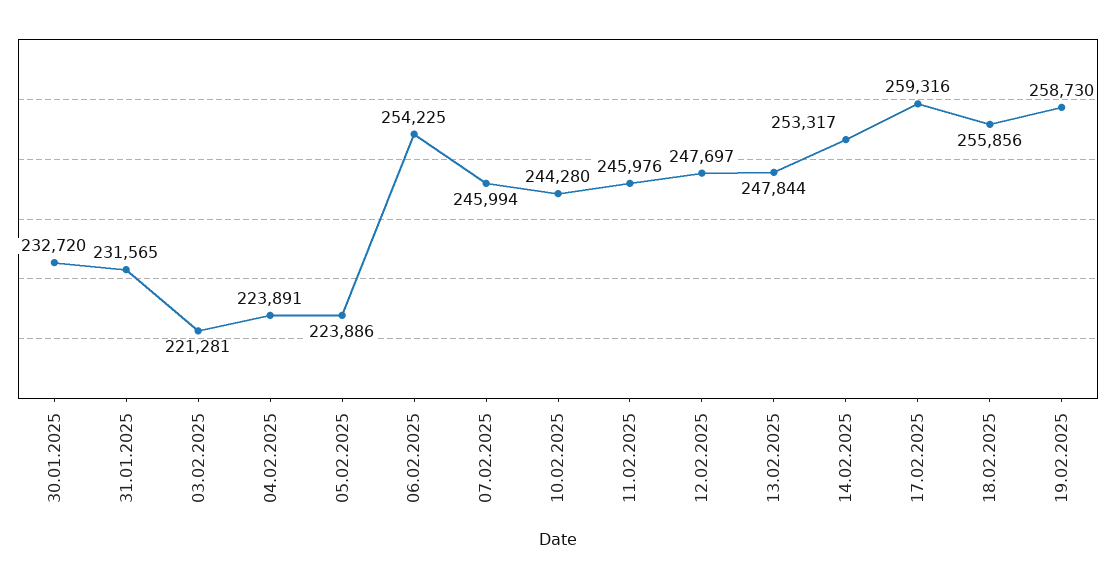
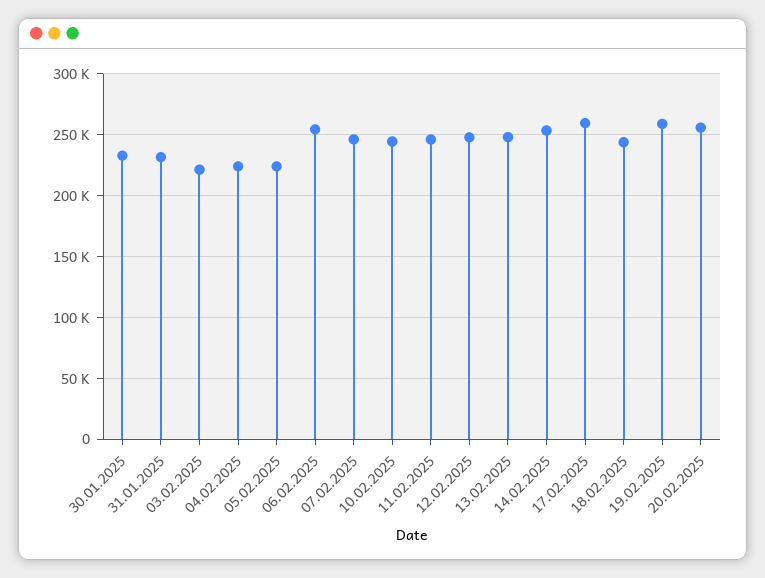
18.02.2025: 255856 -> 245000
20.02.2025: none -> 255000

